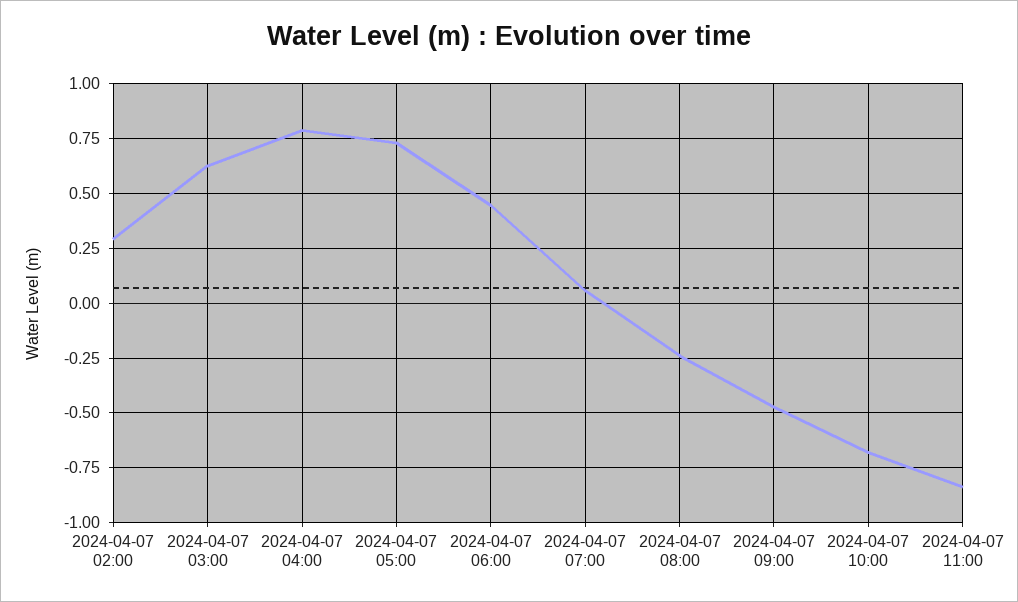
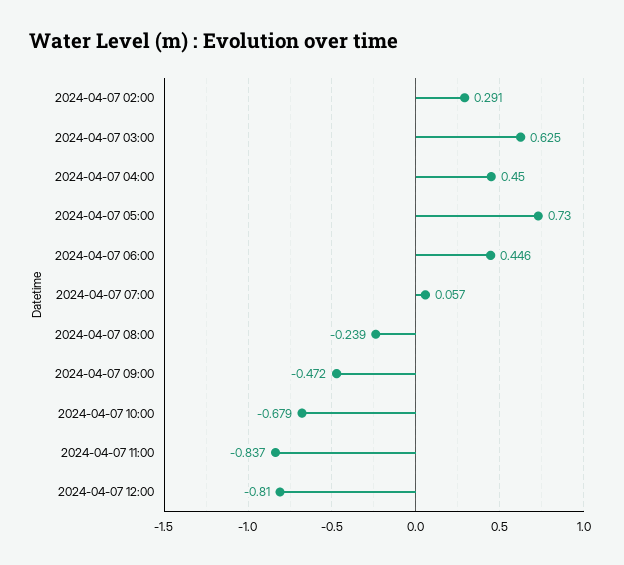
2024-04-07 04:00: 0.8 -> 0.45
2024-04-07 12:00: none -> -0.81

